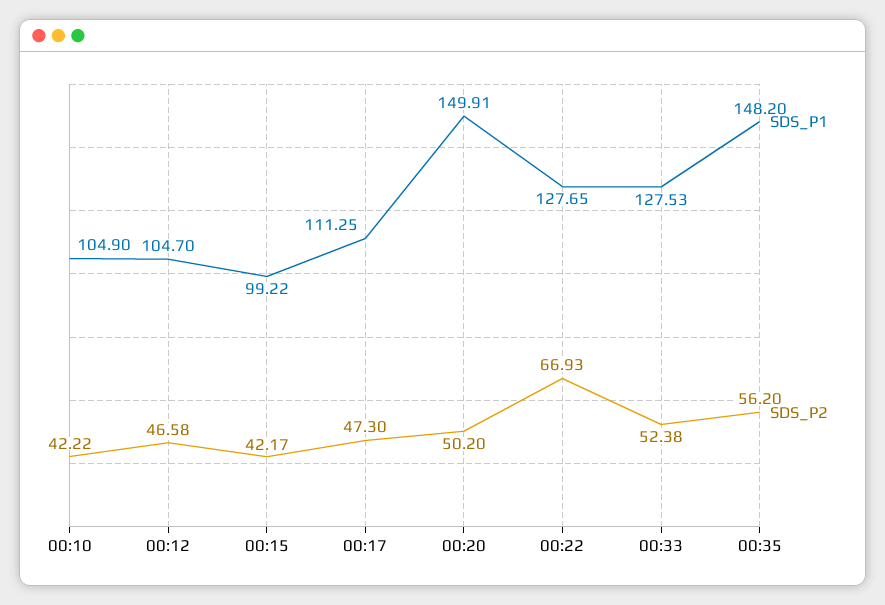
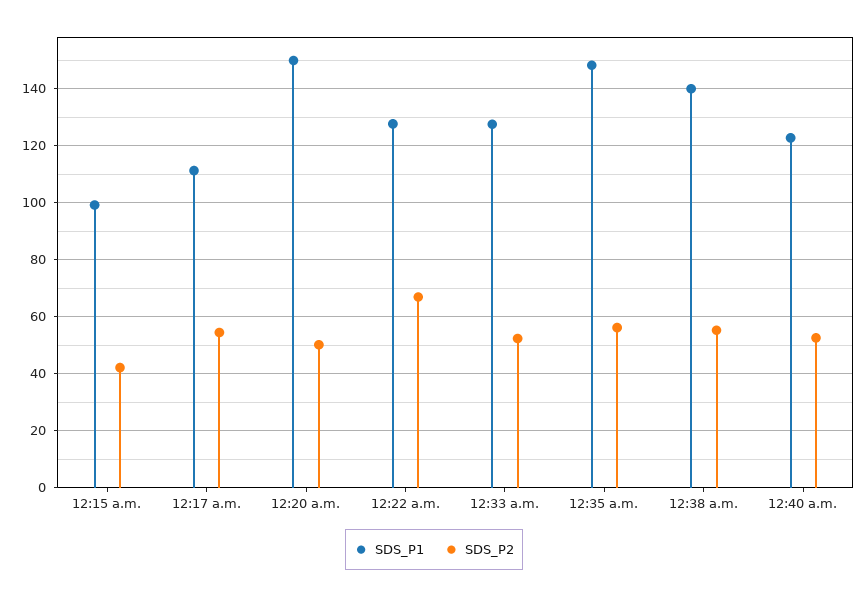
SDS_P1, 00:10: 104.9 -> none
SDS_P2, 00:10: 42.22 -> none
SDS_P1, 00:12: 104.7 -> none
SDS_P2, 00:12: 46.58 -> none
SDS_P2, 00:17: 47.3 -> 55
SDS_P1, 12:38 a.m.: none -> 140
SDS_P2, 12:38 a.m.: none -> 55
SDS_P1, 12:40 a.m.: none -> 122.5
SDS_P2, 12:40 a.m.: none -> 52.5

